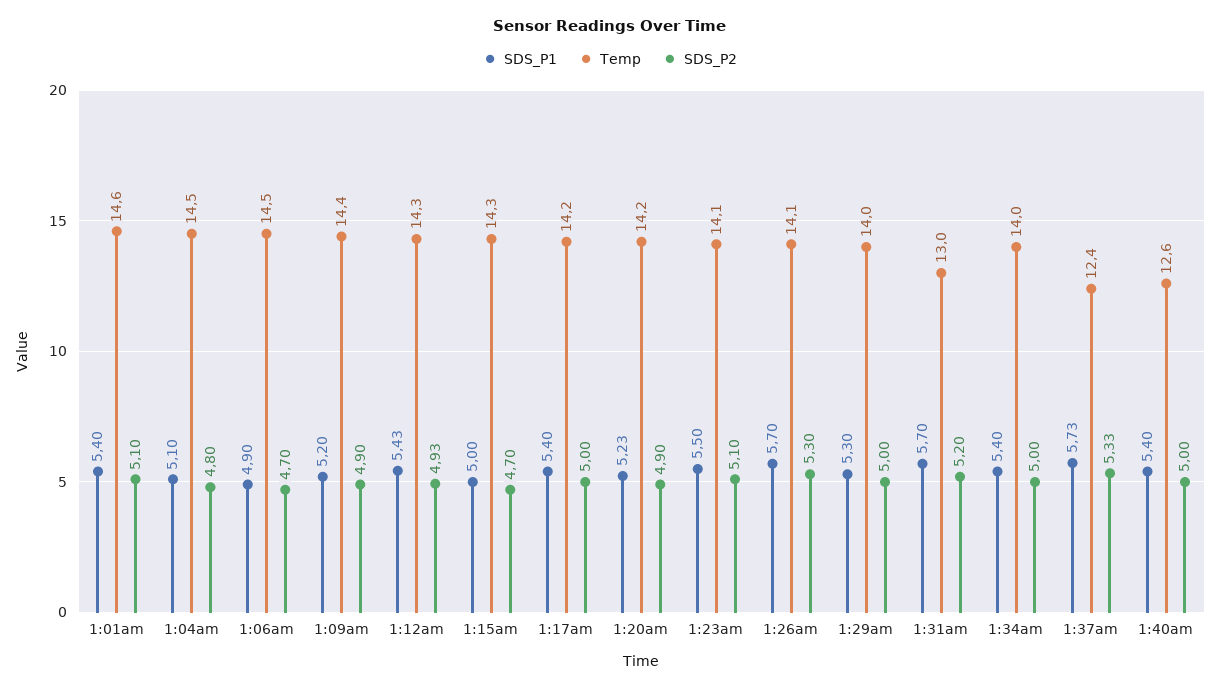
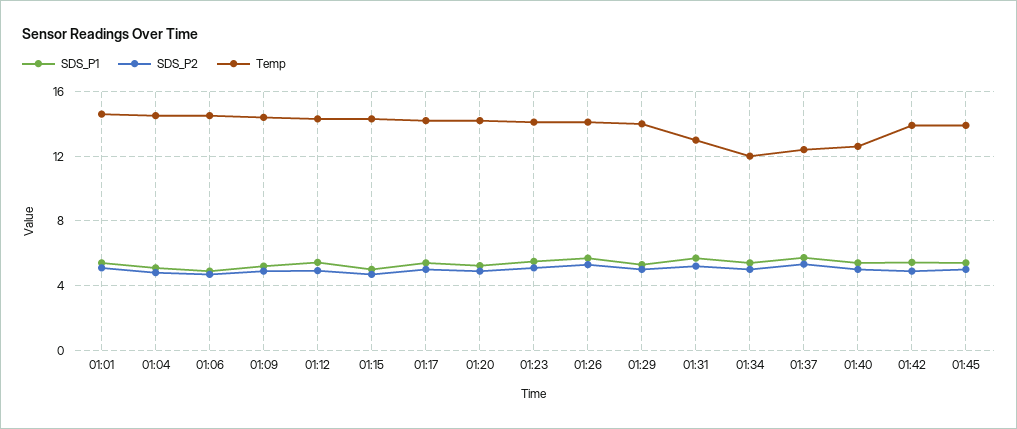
Temp, 1:34am: 14 -> 12
SDS_P1, 01:42: none -> 5.5
SDS_P2, 01:42: none -> 5
Temp, 01:42: none -> 14
SDS_P1, 01:45: none -> 5.5
SDS_P2, 01:45: none -> 5
Temp, 01:45: none -> 14

